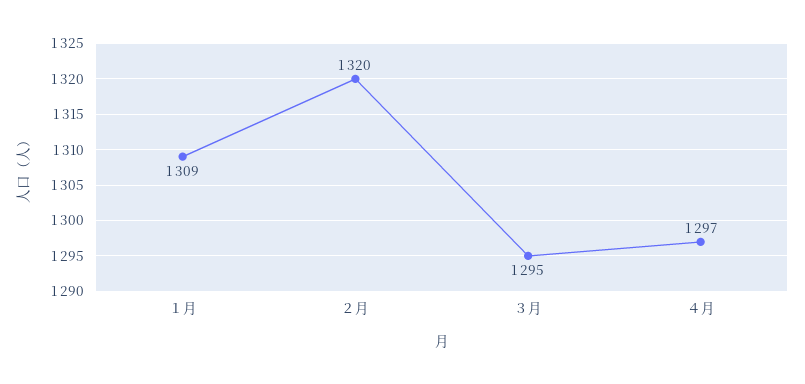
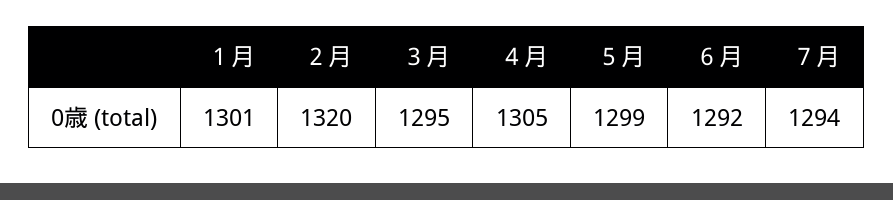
１月: 1309 -> 1301
４月: 1297 -> 1305
５月: none -> 1299
６月: none -> 1292
７月: none -> 1294

